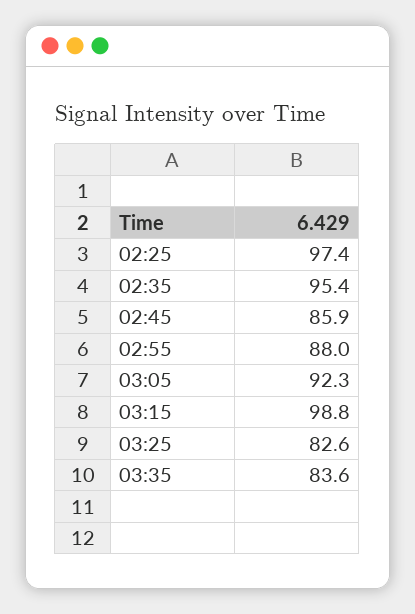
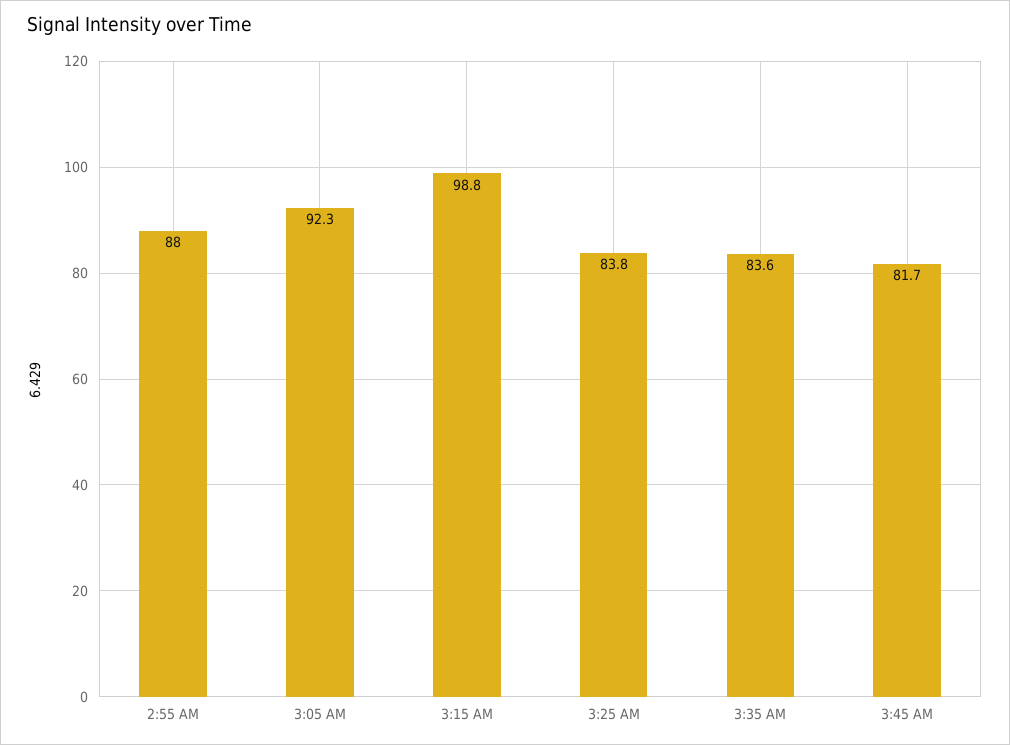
02:25: 97.4 -> none
02:35: 95.4 -> none
02:45: 85.9 -> none
03:25: 82.6 -> 83.8
3:45 AM: none -> 81.7

